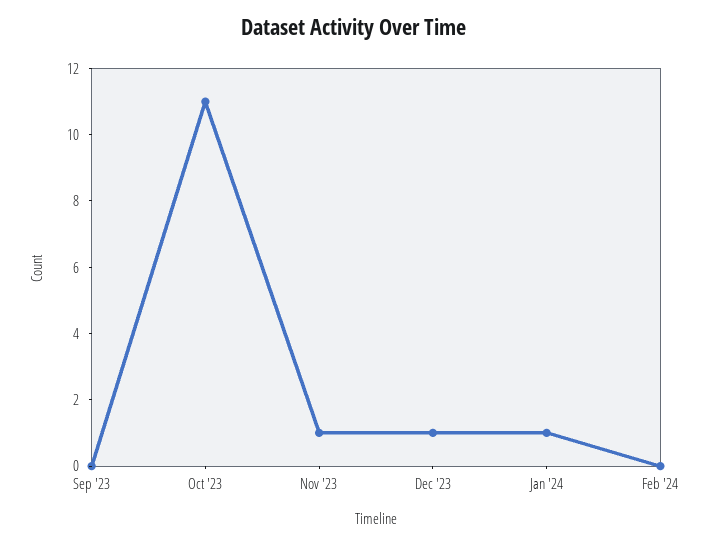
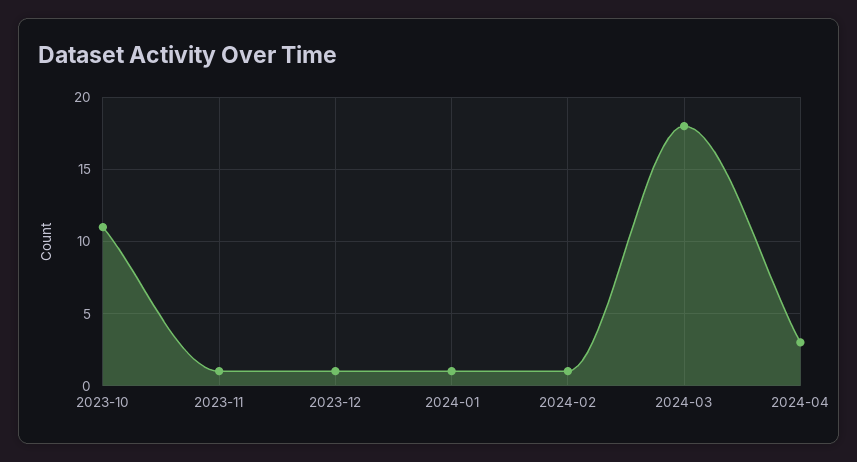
Sep '23: 0 -> none
Feb '24: 0 -> 1
2024-03: none -> 18
2024-04: none -> 3

